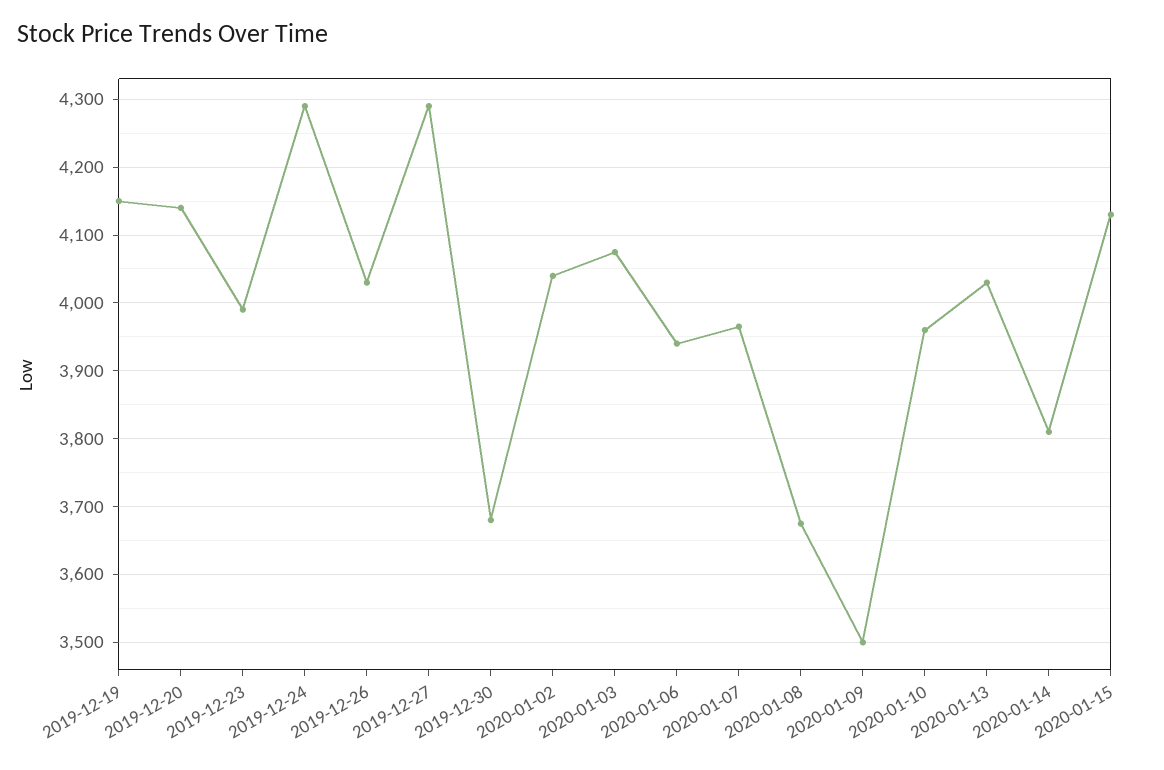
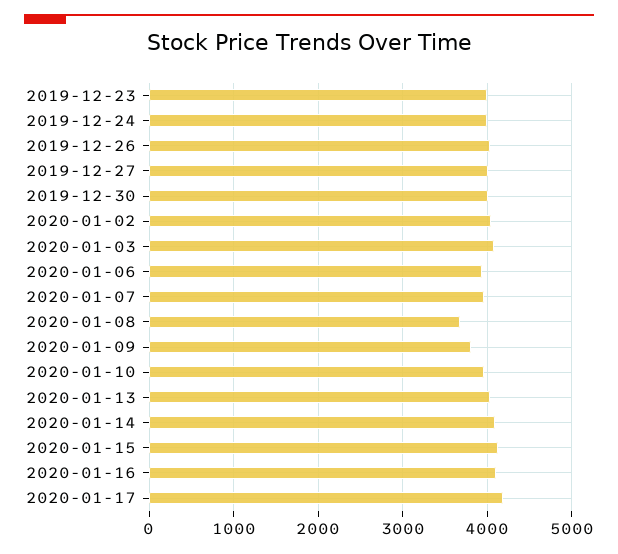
2019-12-19: 4150 -> none
2019-12-20: 4140 -> none
2019-12-24: 4290 -> 4000
2019-12-27: 4290 -> 4000
2019-12-30: 3680 -> 4000
2020-01-09: 3500 -> 3800
2020-01-14: 3810 -> 4100
2020-01-16: none -> 4100
2020-01-17: none -> 4200

